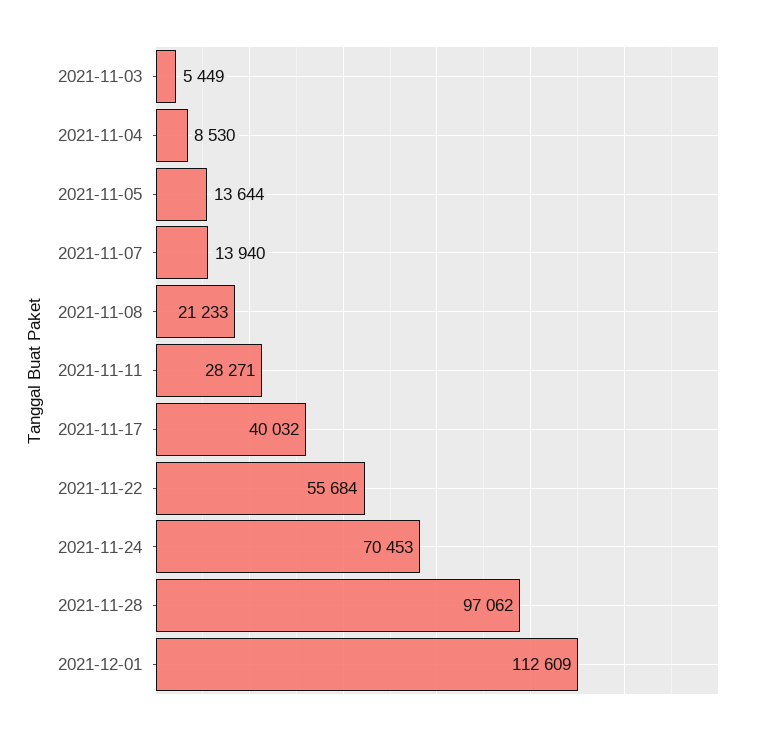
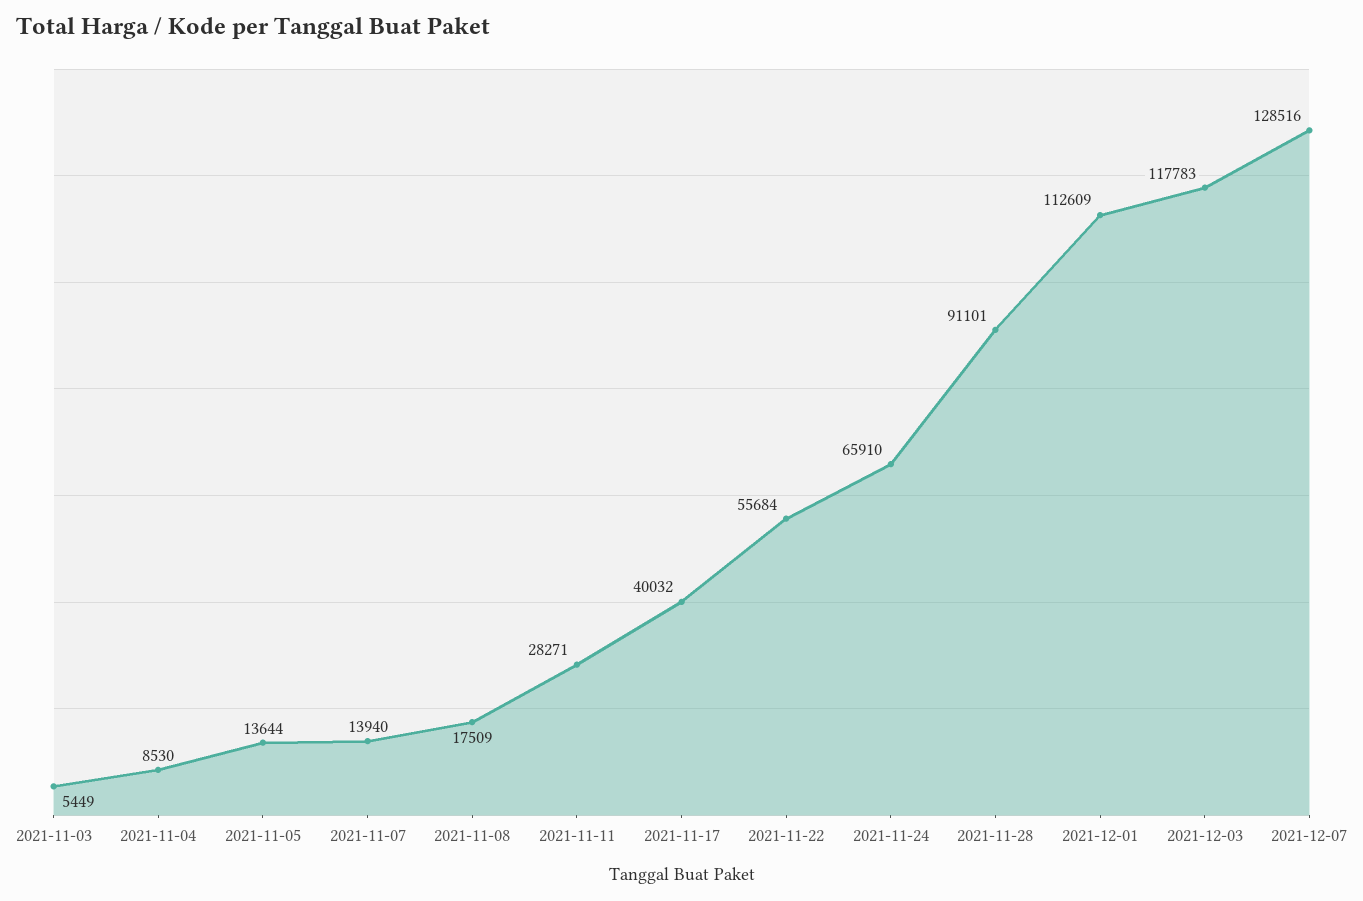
2021-11-08: 21233 -> 17509
2021-11-24: 70453 -> 65910
2021-11-28: 97062 -> 91101
2021-12-03: none -> 117783
2021-12-07: none -> 128516

